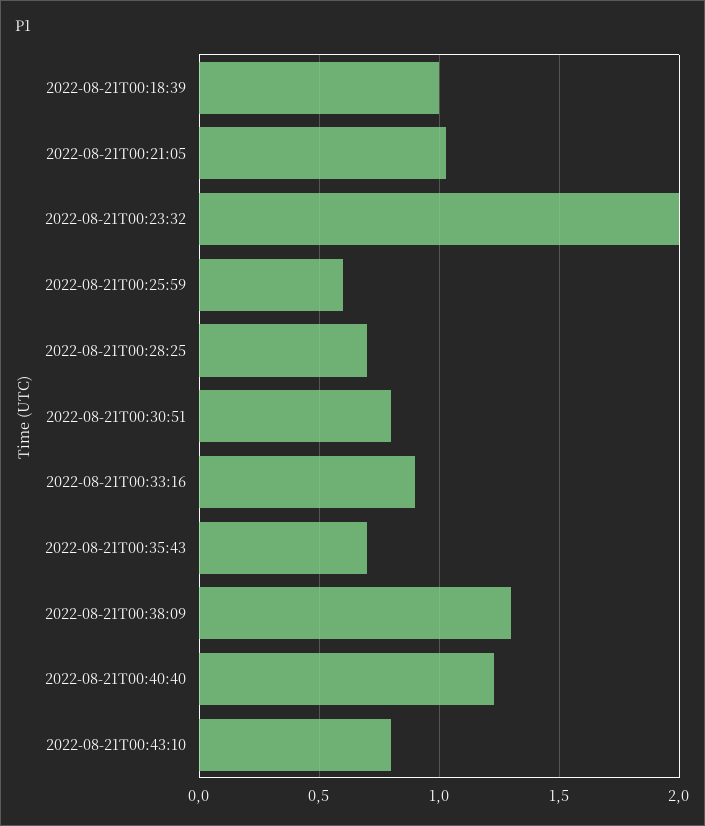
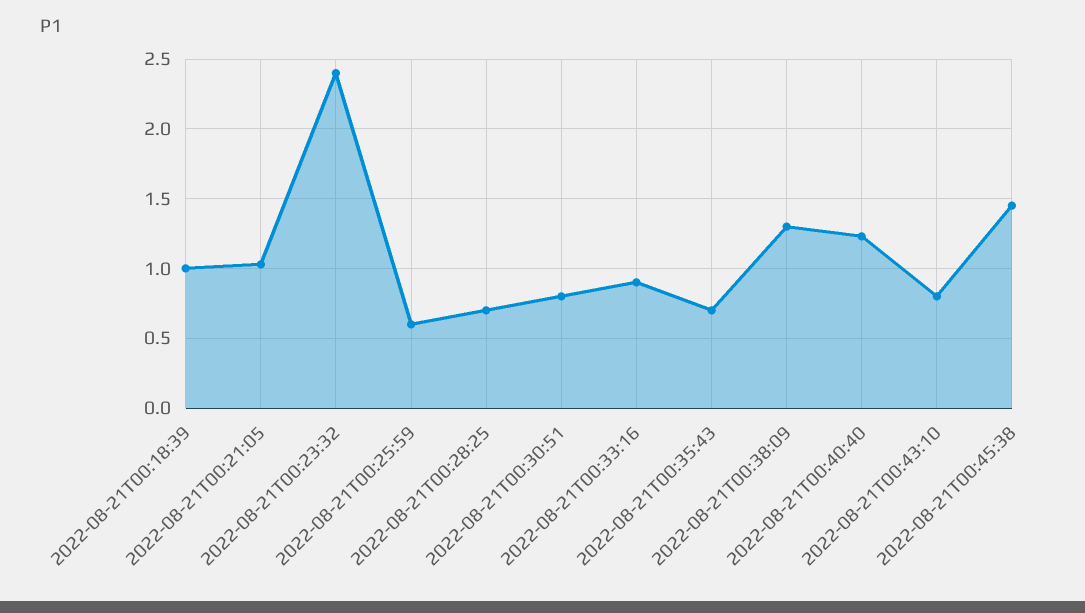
2022-08-21T00:23:32: 2 -> 2.4
2022-08-21T00:45:38: none -> 1.45

